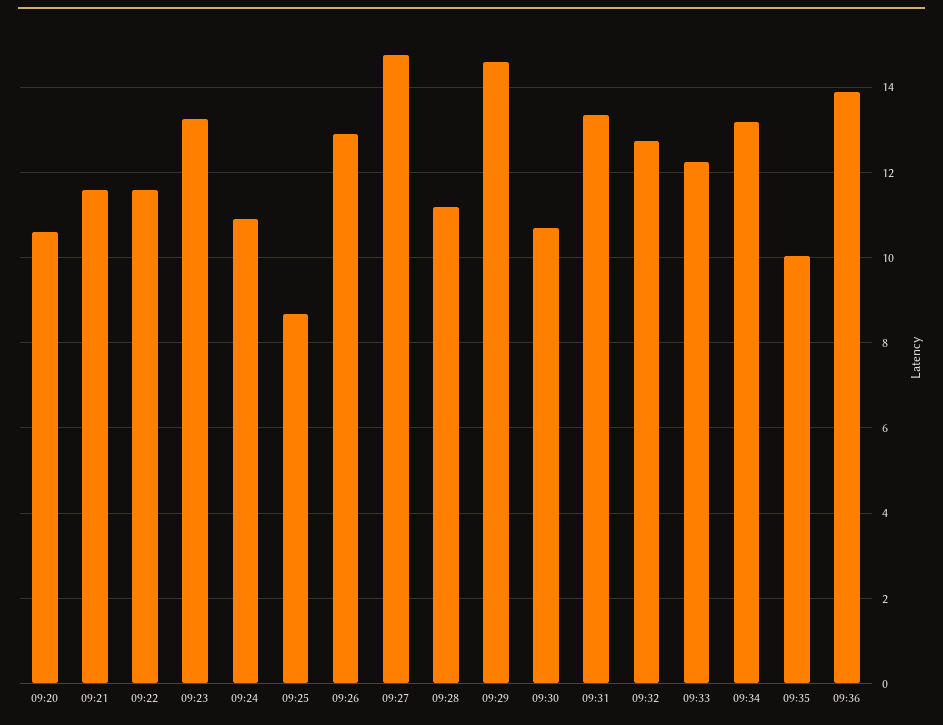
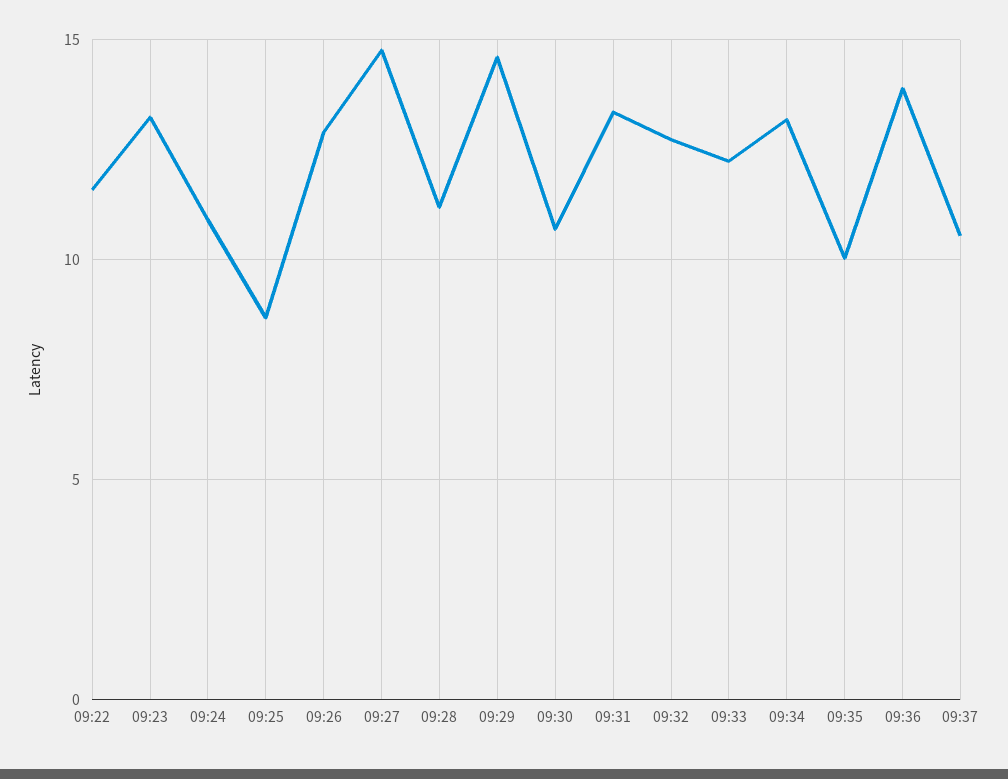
09:20: 10.6 -> none
09:21: 11.6 -> none
09:37: none -> 10.5

